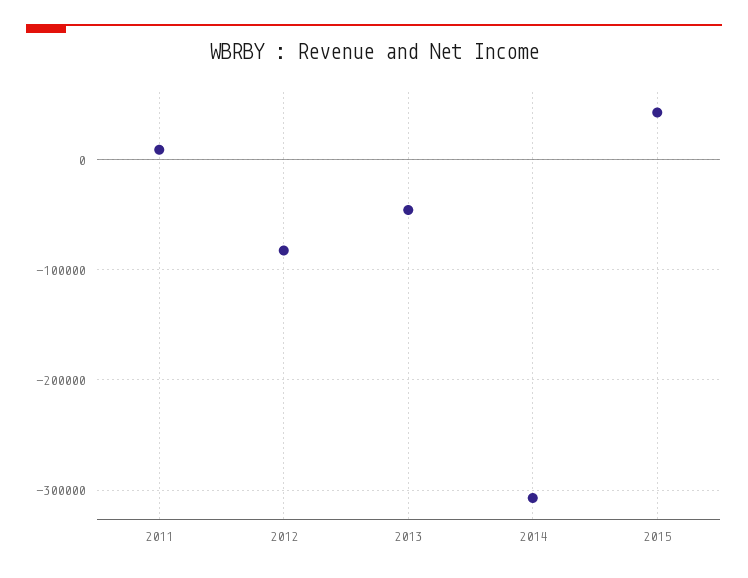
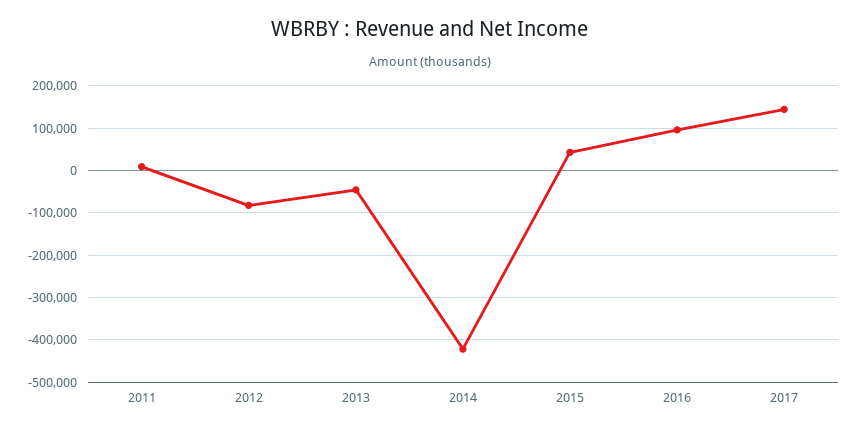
2014: -310000 -> -420000
2016: none -> 100000
2017: none -> 140000

